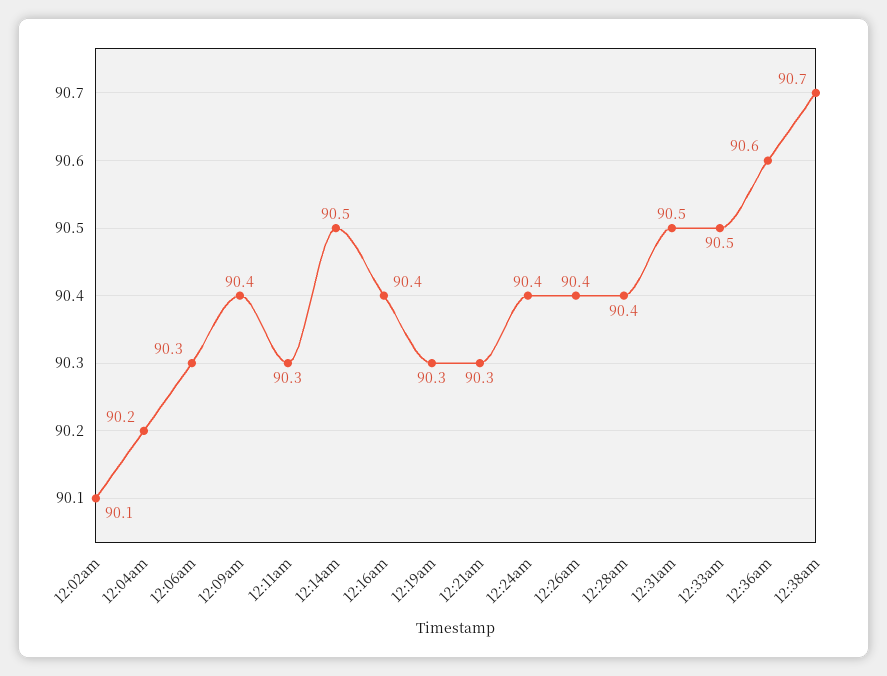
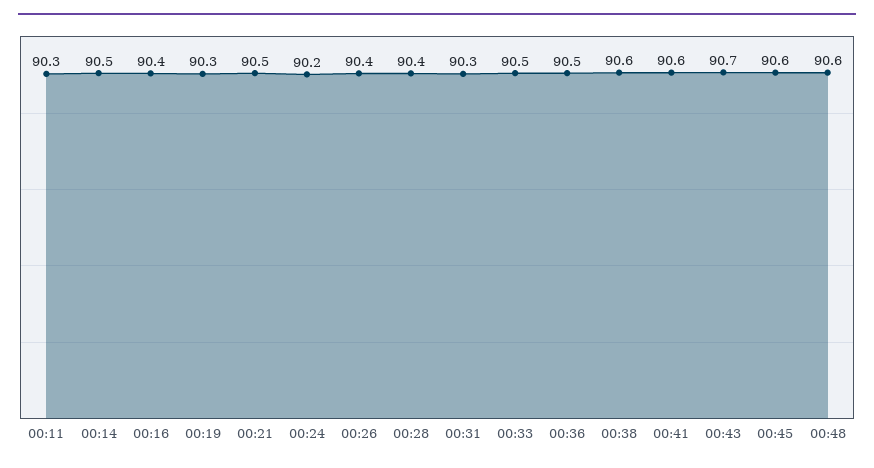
12:02am: 90.1 -> none
12:04am: 90.2 -> none
12:06am: 90.3 -> none
12:09am: 90.4 -> none
12:21am: 90.3 -> 90.5
12:24am: 90.4 -> 90.2
12:31am: 90.5 -> 90.3
12:36am: 90.6 -> 90.5
12:38am: 90.7 -> 90.6
00:41: none -> 90.6
00:43: none -> 90.7
00:45: none -> 90.6
00:48: none -> 90.6

